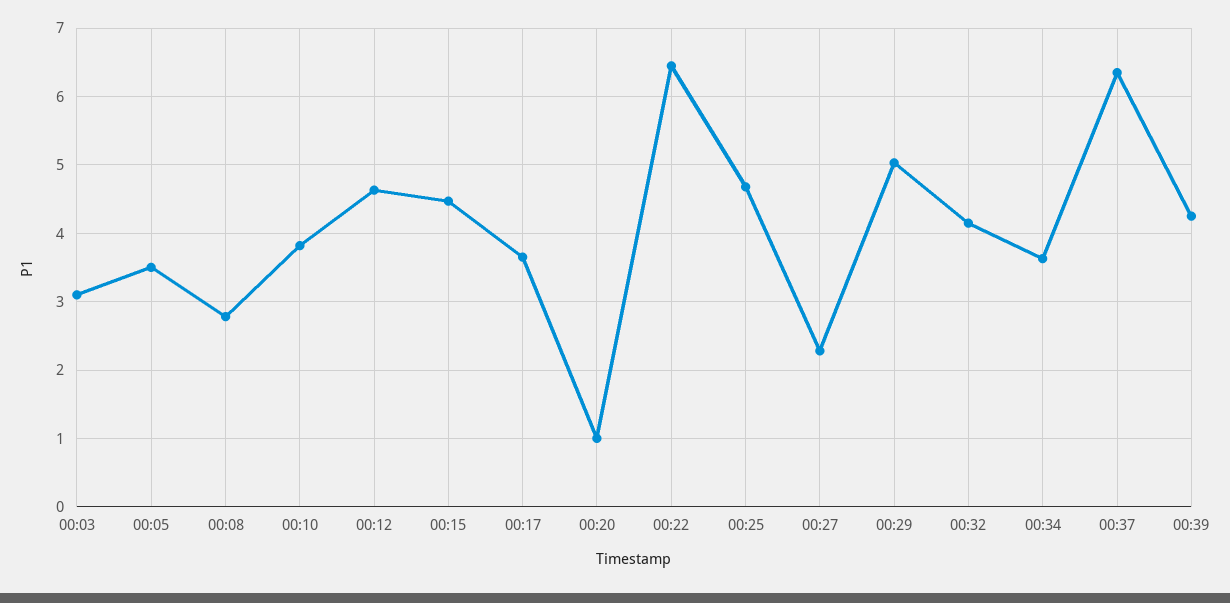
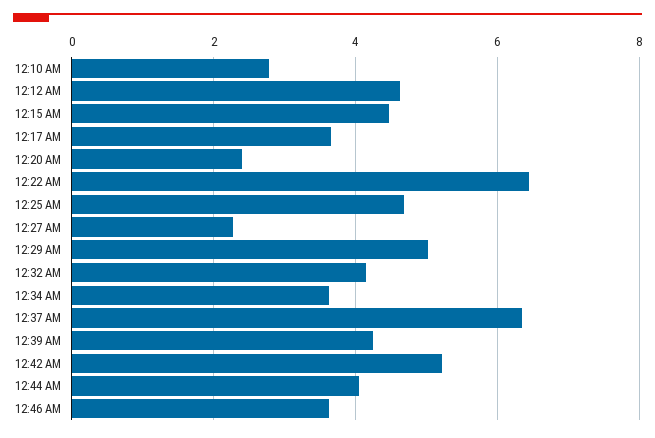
00:03: 3.1 -> none
00:05: 3.5 -> none
00:08: 2.8 -> none
00:10: 3.8 -> 2.8
00:20: 1 -> 2.4
12:42 AM: none -> 5.2
12:44 AM: none -> 4
12:46 AM: none -> 3.6

